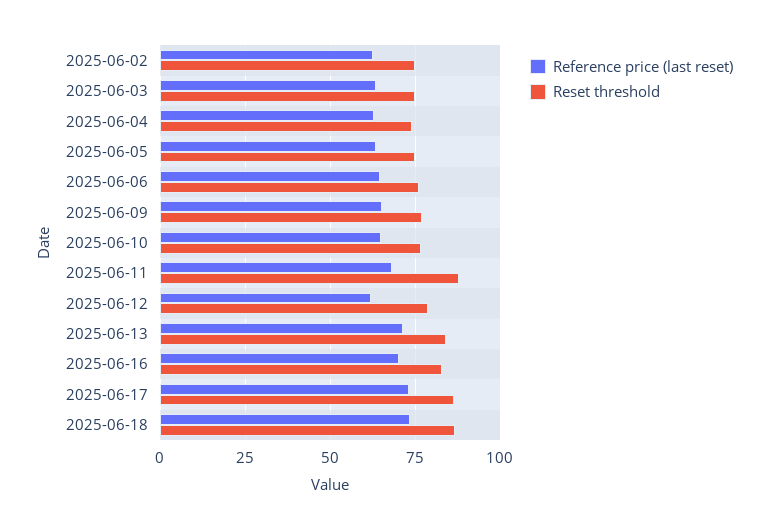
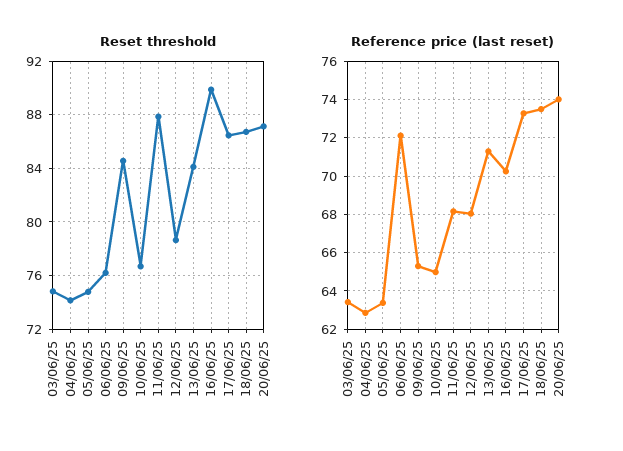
Reference price (last reset), 2025-06-02: 62.5 -> none
Reset threshold, 2025-06-02: 75 -> none
Reference price (last reset), 2025-06-06: 65 -> 72
Reset threshold, 2025-06-09: 77.5 -> 84.5
Reference price (last reset), 2025-06-12: 62.5 -> 68
Reset threshold, 2025-06-16: 82.5 -> 90
Reset threshold, 20/06/25: none -> 87
Reference price (last reset), 20/06/25: none -> 74

